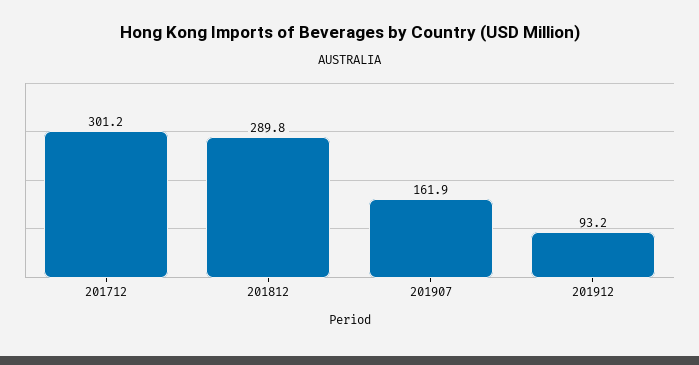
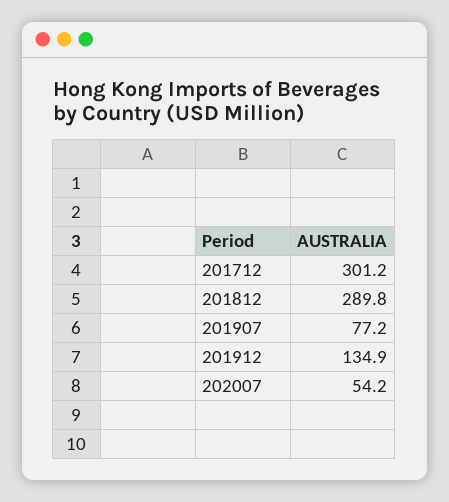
201907: 161.9 -> 77.2
201912: 93.2 -> 134.9
202007: none -> 54.2

